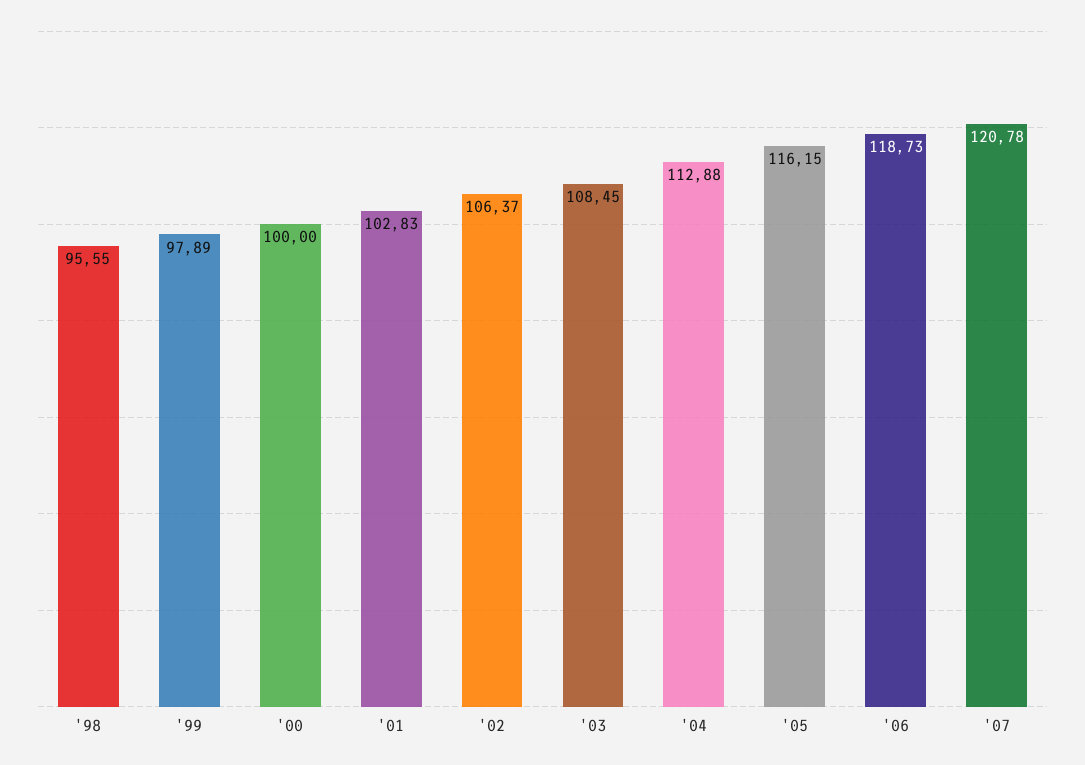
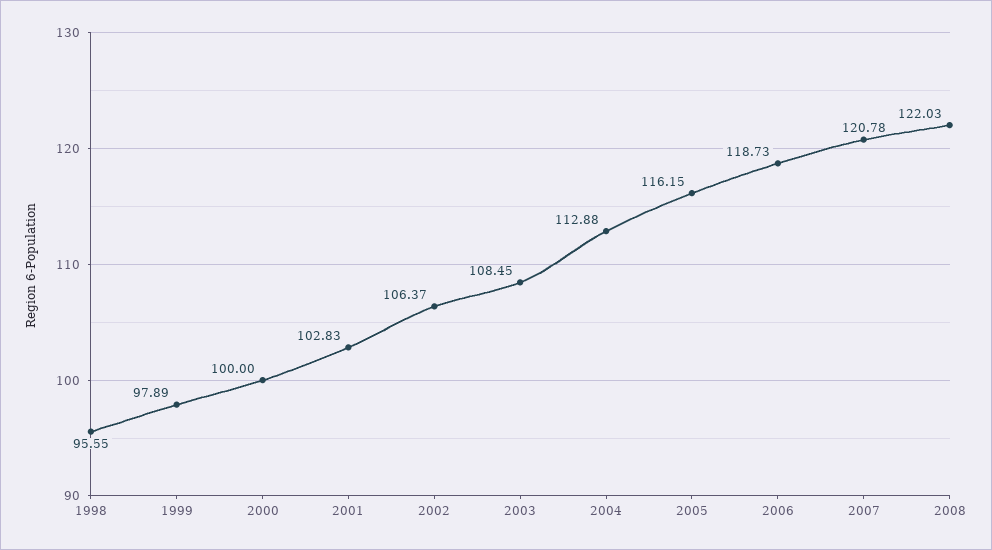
2008: none -> 122.03

